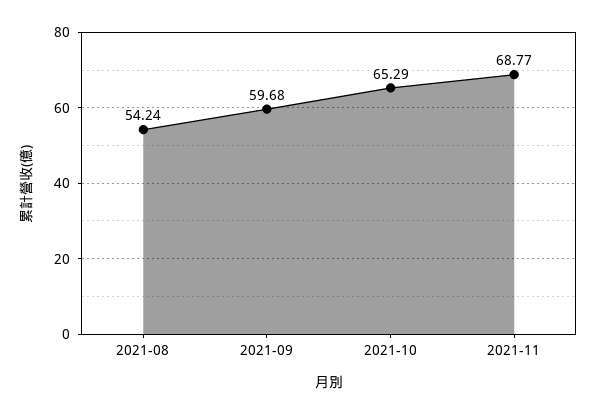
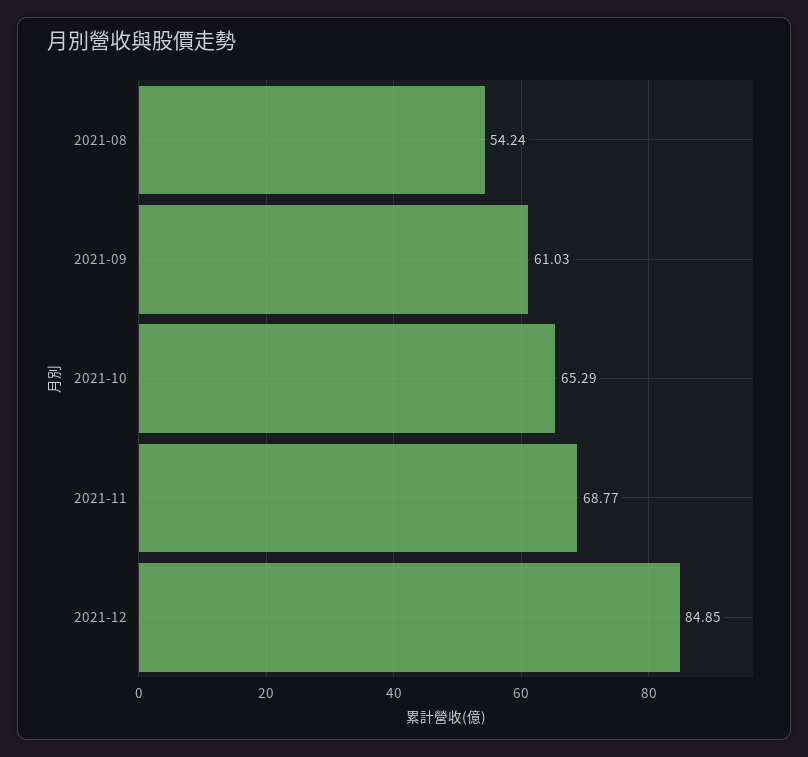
2021-09: 59.68 -> 61.03
2021-12: none -> 84.85

